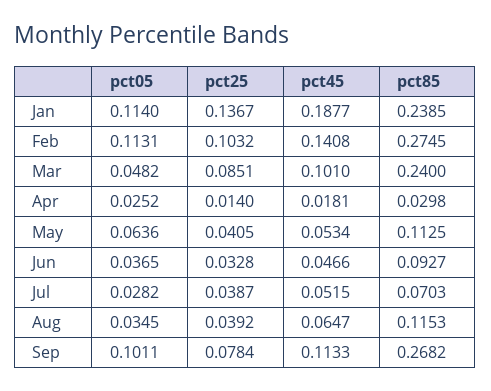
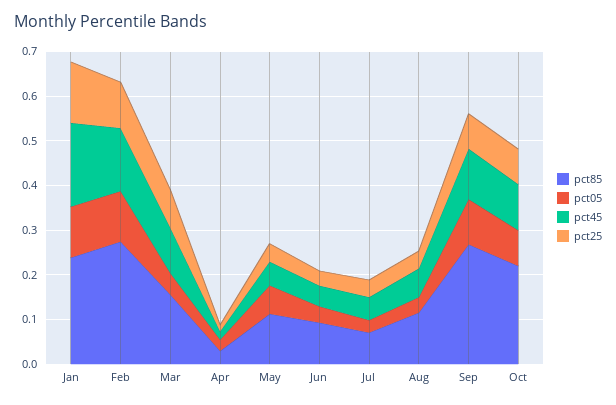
pct85, Mar: 0.24 -> 0.16
pct85, Oct: none -> 0.22
pct05, Oct: none -> 0.08
pct45, Oct: none -> 0.1
pct25, Oct: none -> 0.08

